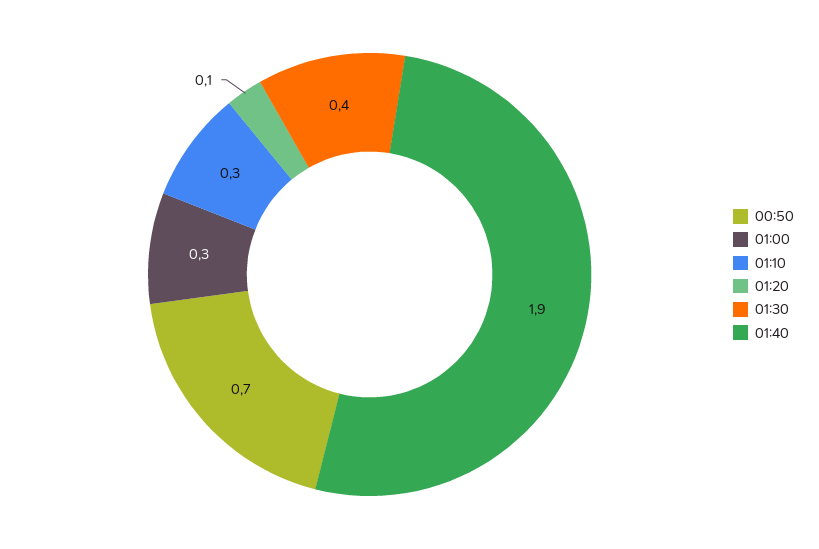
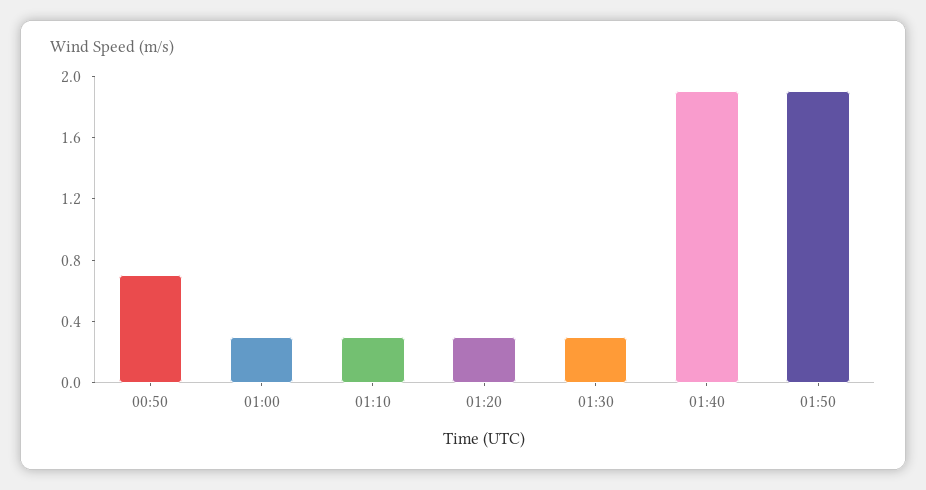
01:20: 0.1 -> 0.3
01:30: 0.4 -> 0.3
01:50: none -> 1.9

